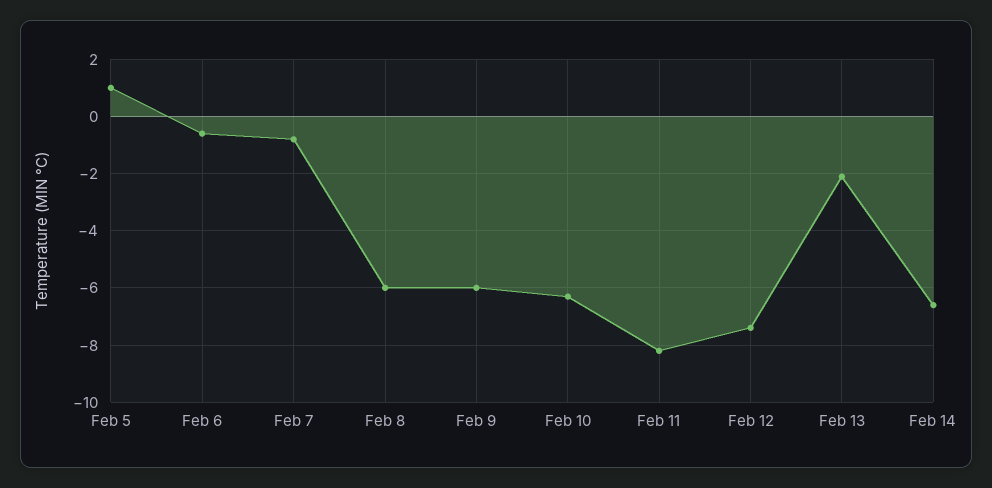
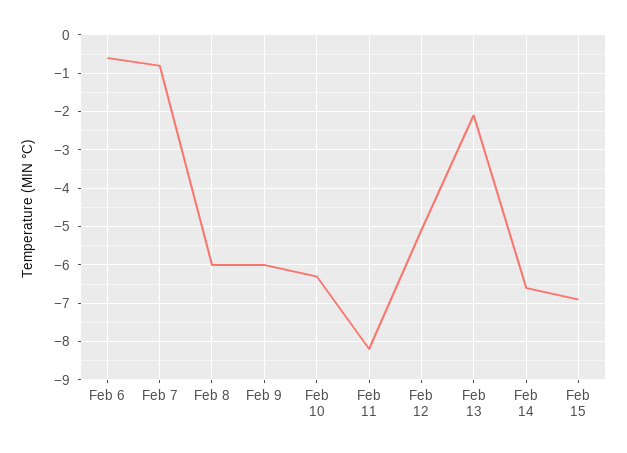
Feb 5: 1 -> none
Feb 12: -7.5 -> -5
Feb 15: none -> -7

